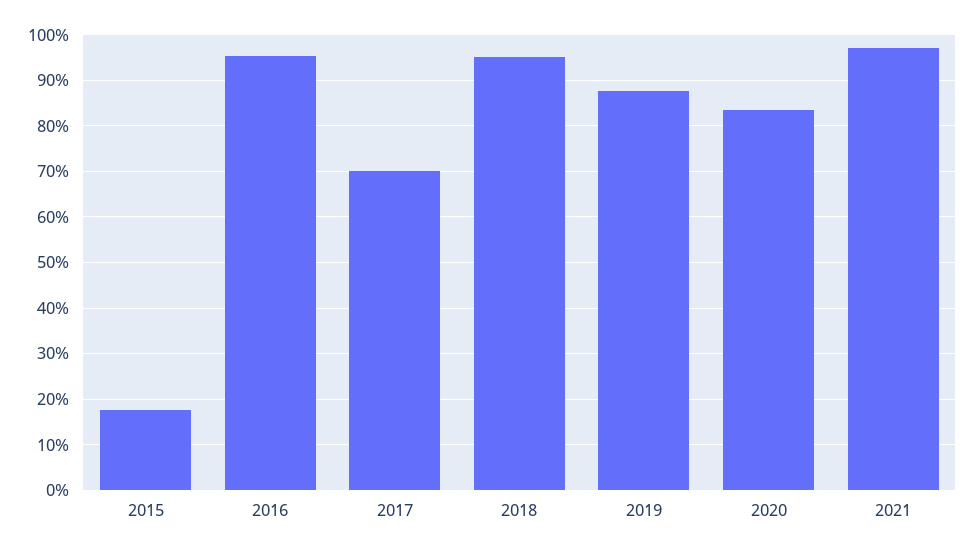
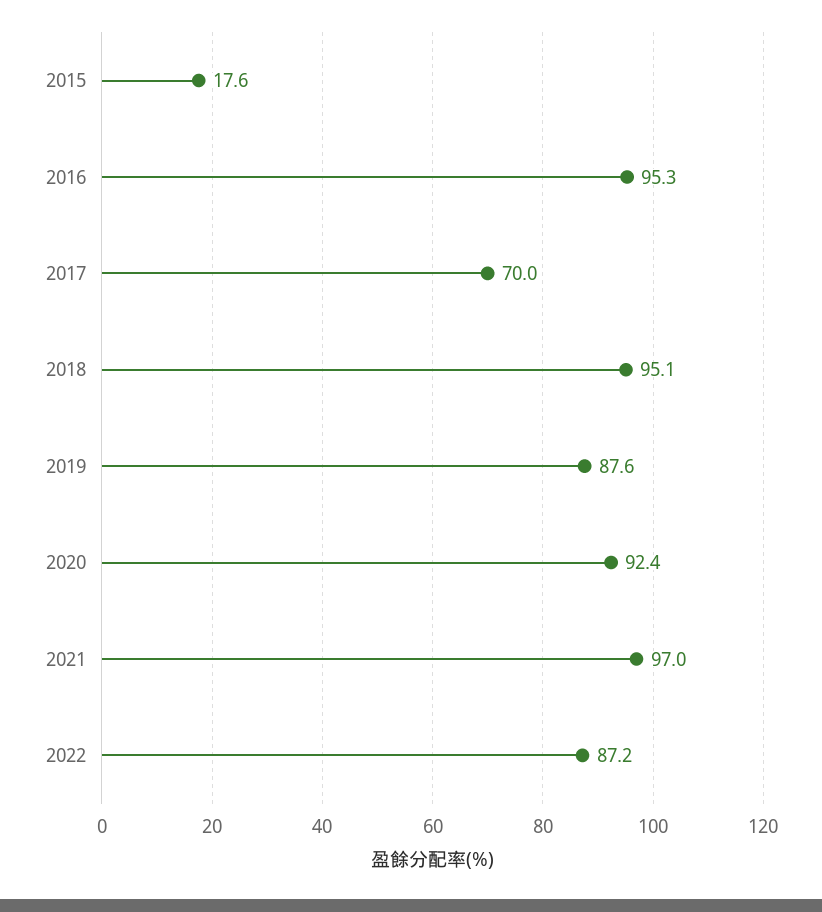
2020: 84 -> 92.4
2022: none -> 87.2

